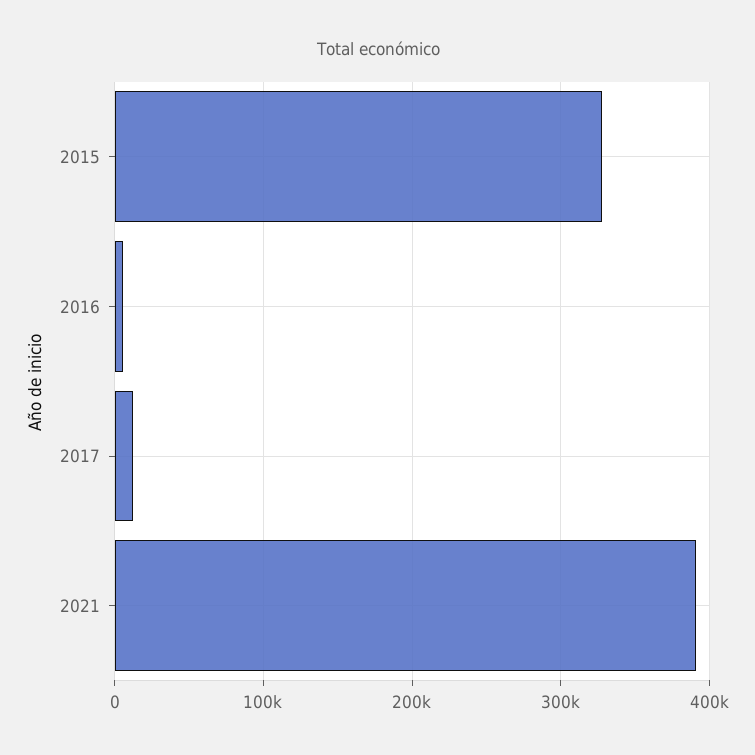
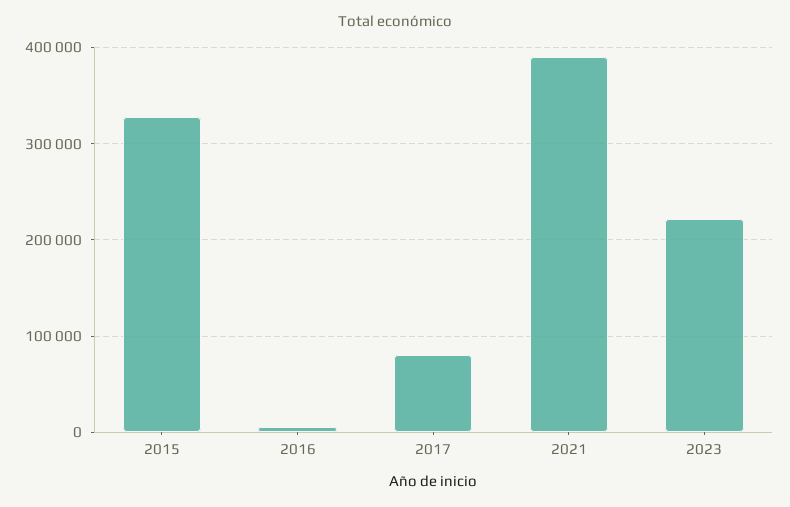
2017: 10000 -> 80000
2023: none -> 220000

